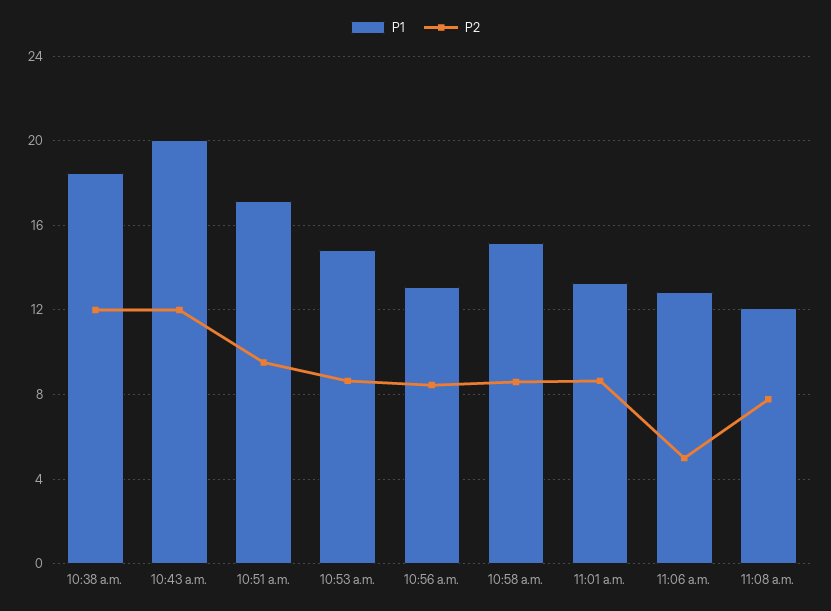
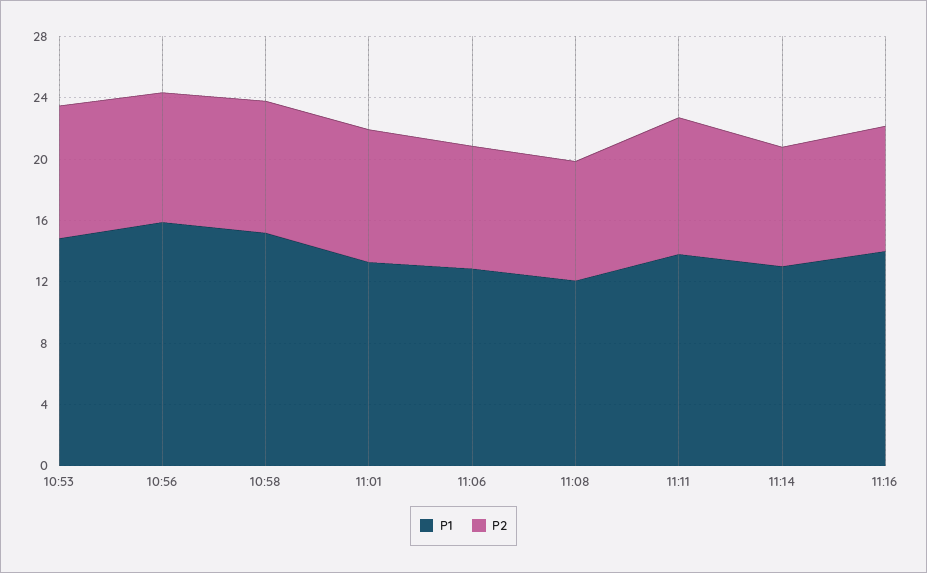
P1, 10:38 a.m.: 18.5 -> none
P2, 10:38 a.m.: 12 -> none
P1, 10:43 a.m.: 20 -> none
P2, 10:43 a.m.: 12 -> none
P1, 10:51 a.m.: 17 -> none
P2, 10:51 a.m.: 9.5 -> none
P1, 10:56 a.m.: 13 -> 16
P2, 11:06 a.m.: 5 -> 8
P1, 11:11: none -> 14
P2, 11:11: none -> 9
P1, 11:14: none -> 13
P2, 11:14: none -> 8
P1, 11:16: none -> 14
P2, 11:16: none -> 8

